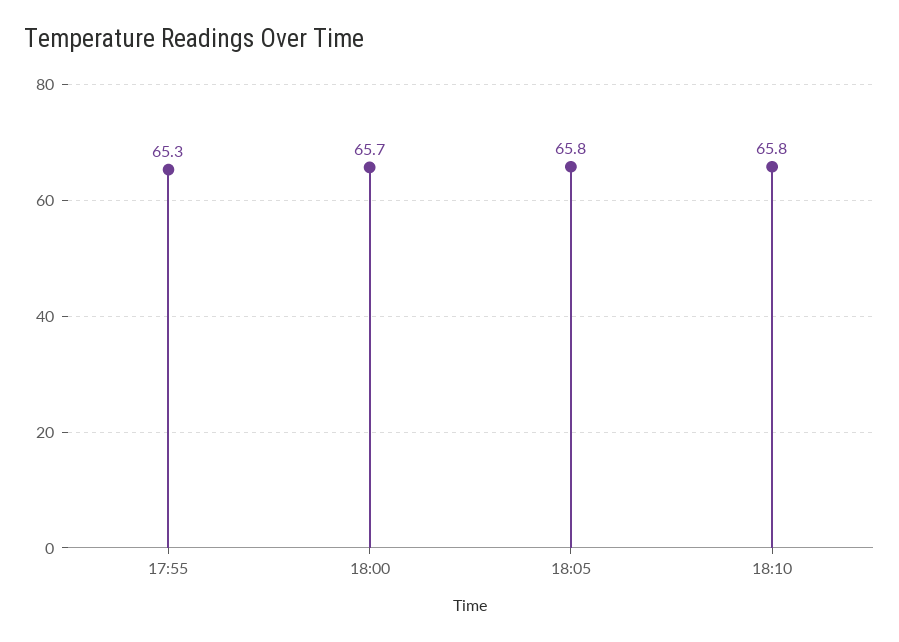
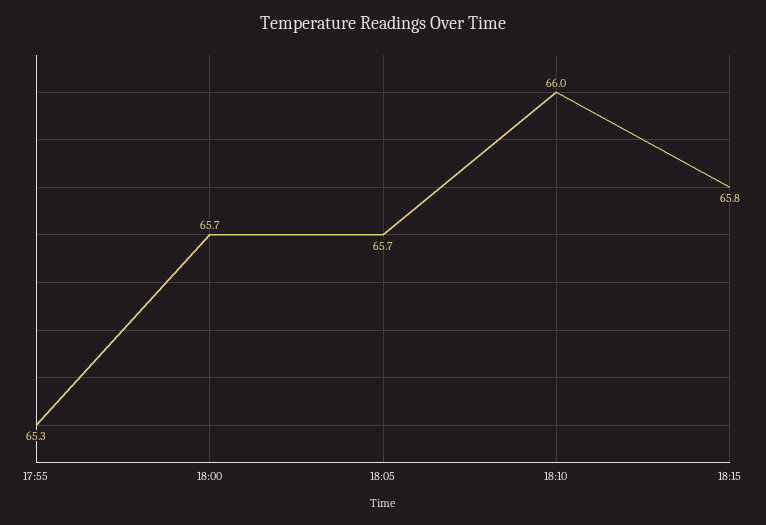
18:05: 65.8 -> 65.7
18:10: 65.8 -> 66
18:15: none -> 65.8

